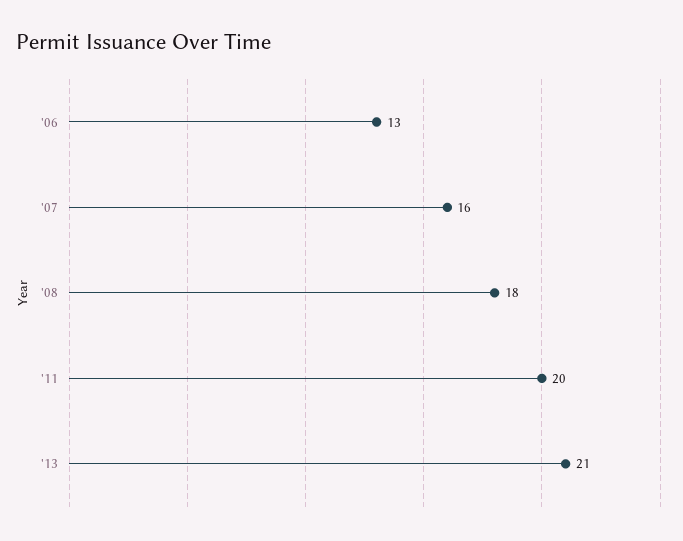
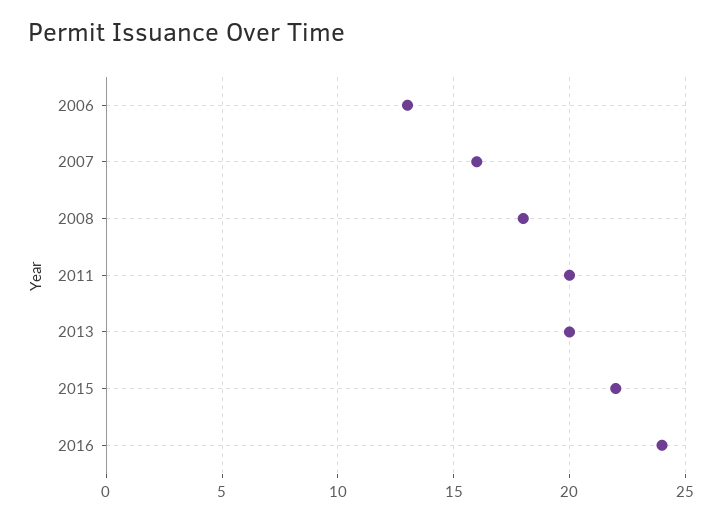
'13: 21 -> 20
2015: none -> 22
2016: none -> 24

